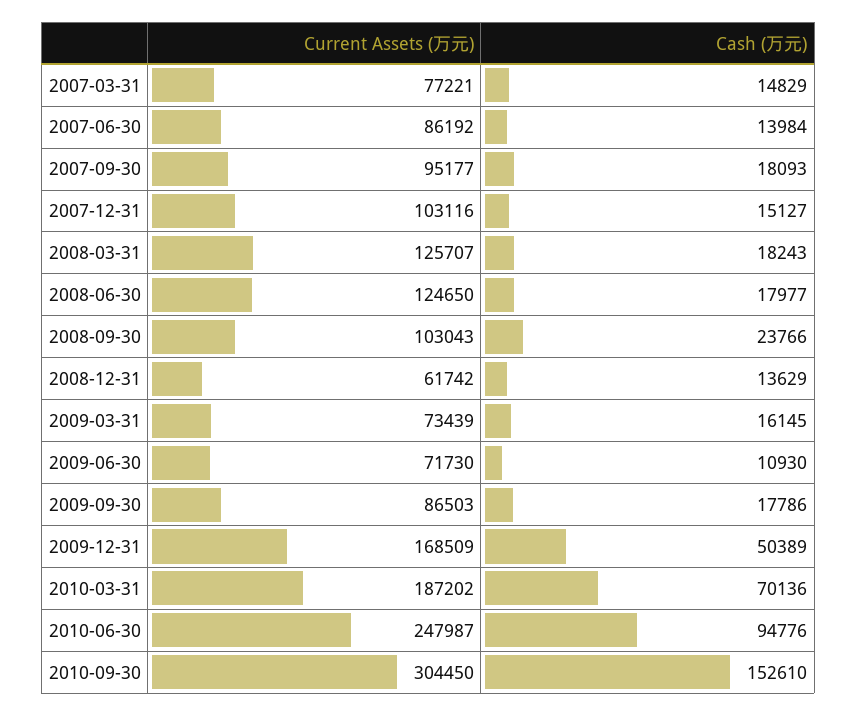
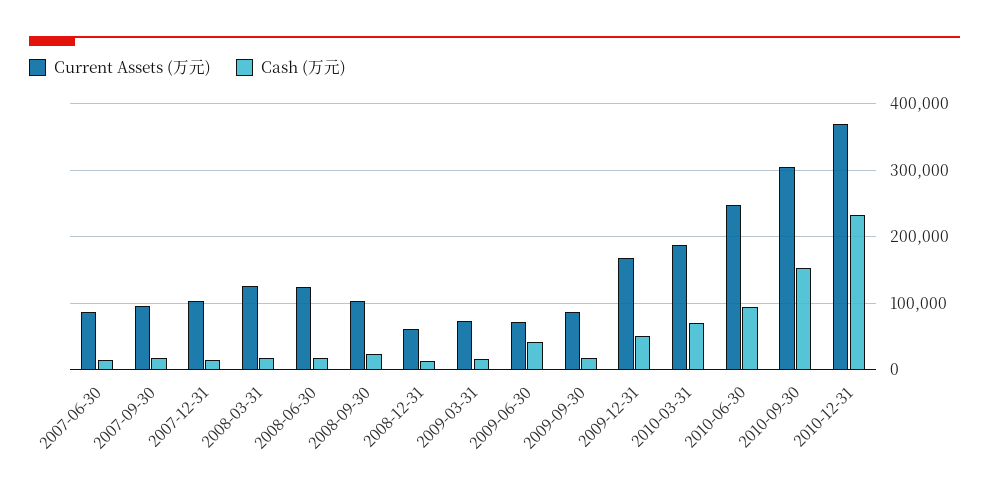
Current Assets (万元), 2007-03-31: 77221 -> none
Cash (万元), 2007-03-31: 14829 -> none
Cash (万元), 2009-06-30: 10930 -> 40000
Current Assets (万元), 2010-12-31: none -> 370000
Cash (万元), 2010-12-31: none -> 230000

